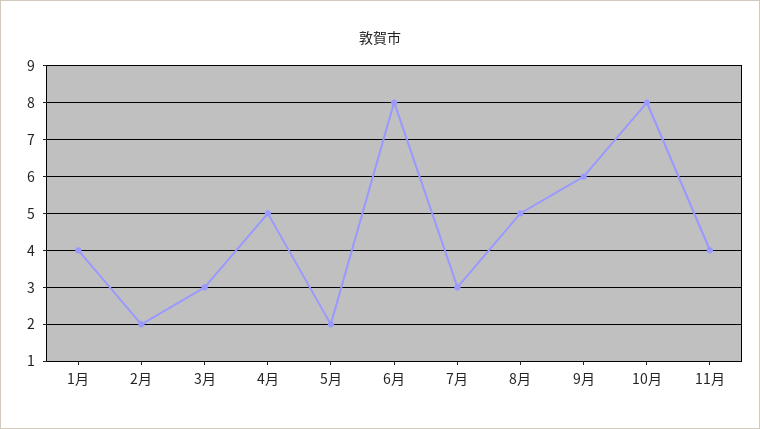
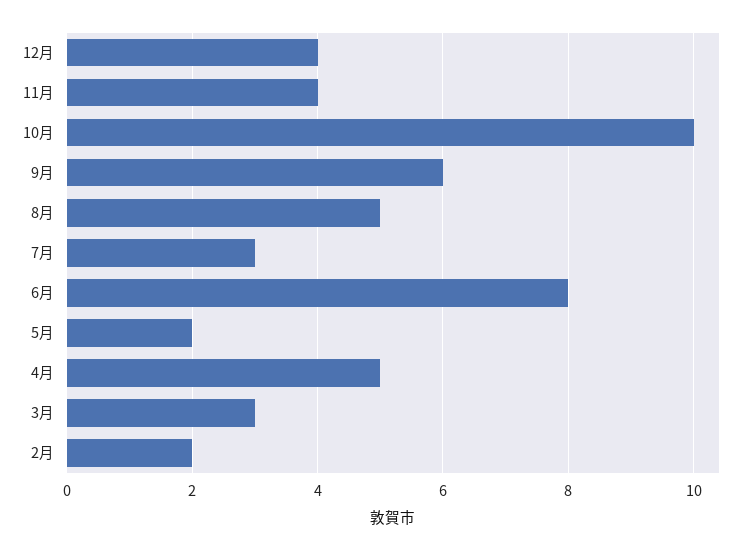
1月: 4 -> none
10月: 8 -> 10
12月: none -> 4

